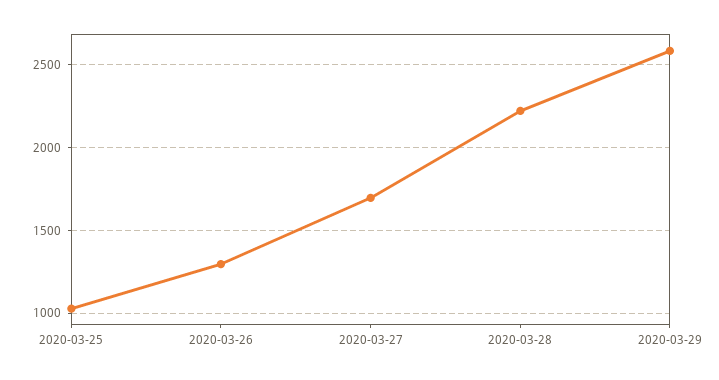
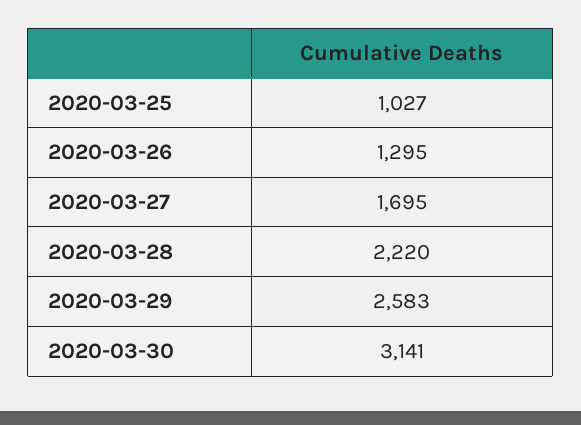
2020-03-30: none -> 3141

